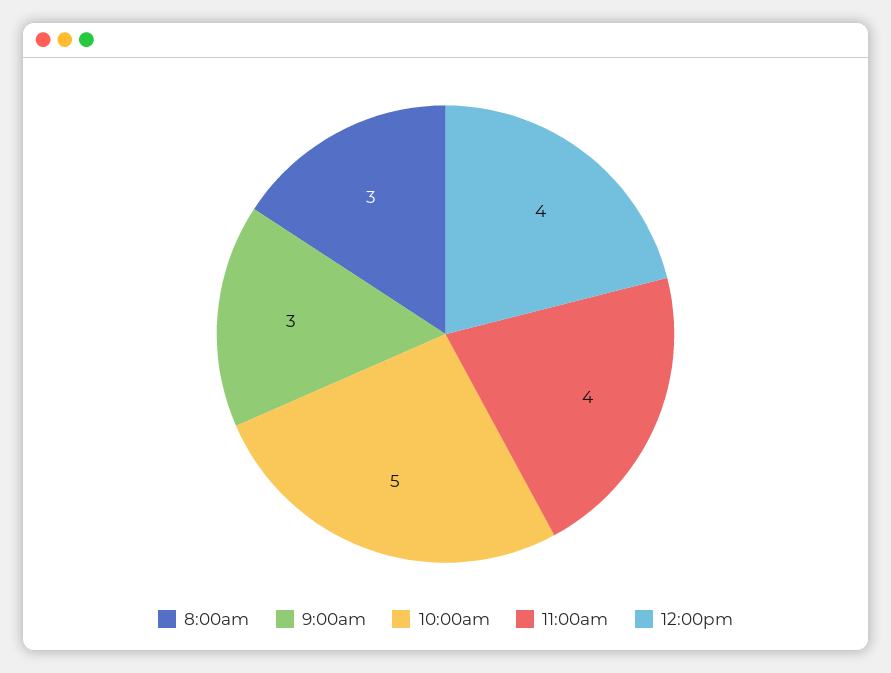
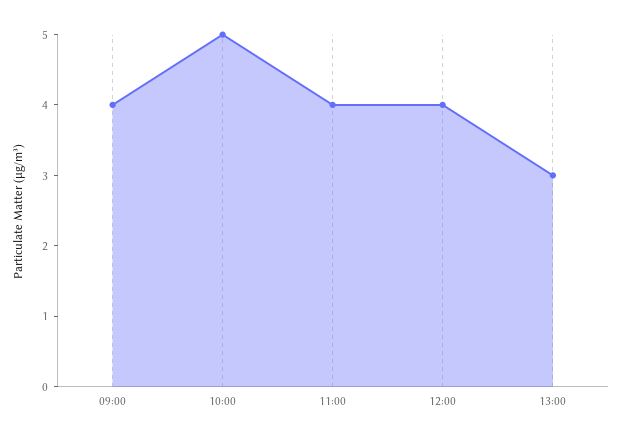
8:00am: 3 -> none
9:00am: 3 -> 4
13:00: none -> 3

